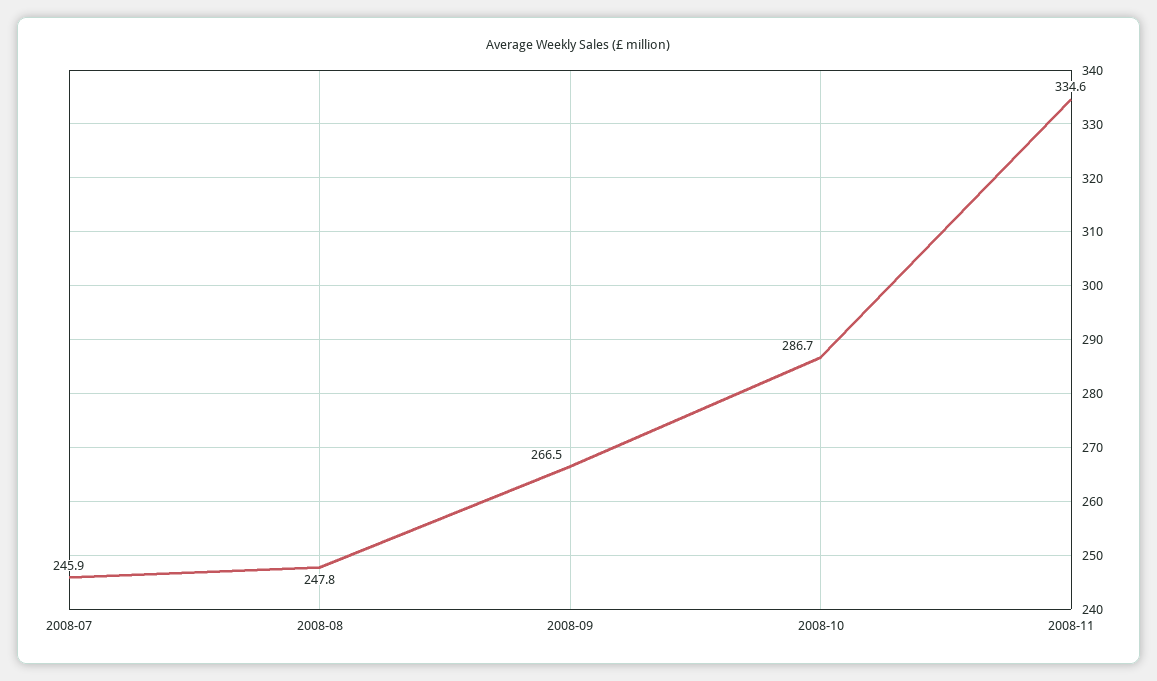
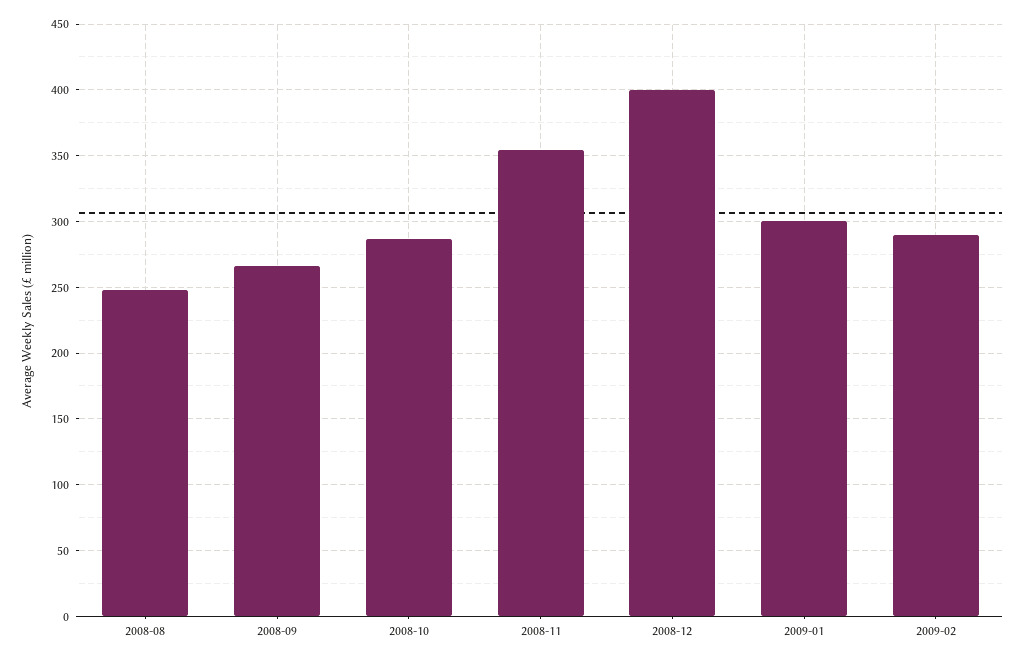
2008-07: 245.9 -> none
2008-11: 334.6 -> 355
2008-12: none -> 400
2009-01: none -> 300
2009-02: none -> 290

